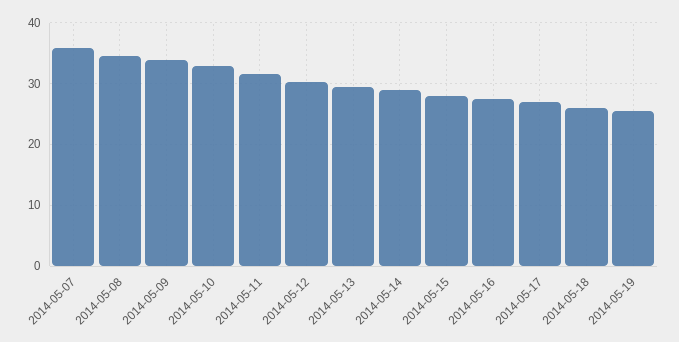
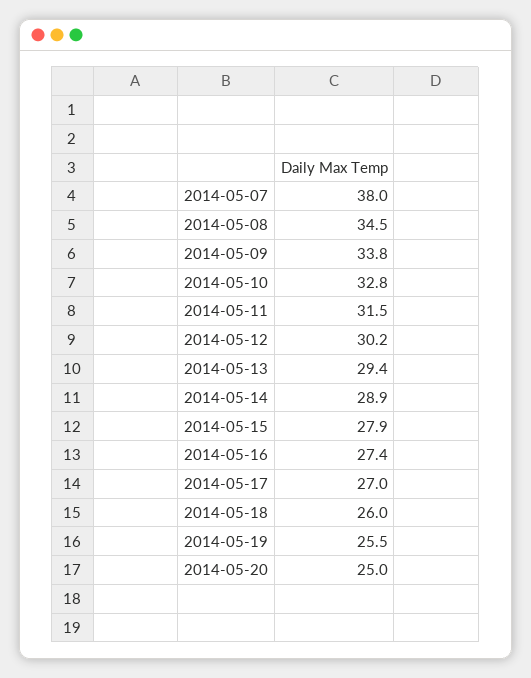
2014-05-07: 36 -> 38
2014-05-20: none -> 25

